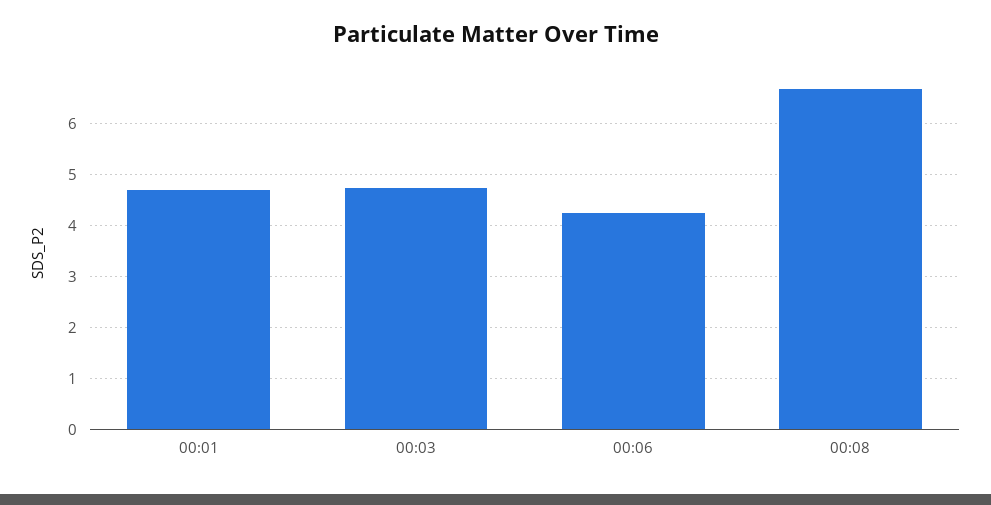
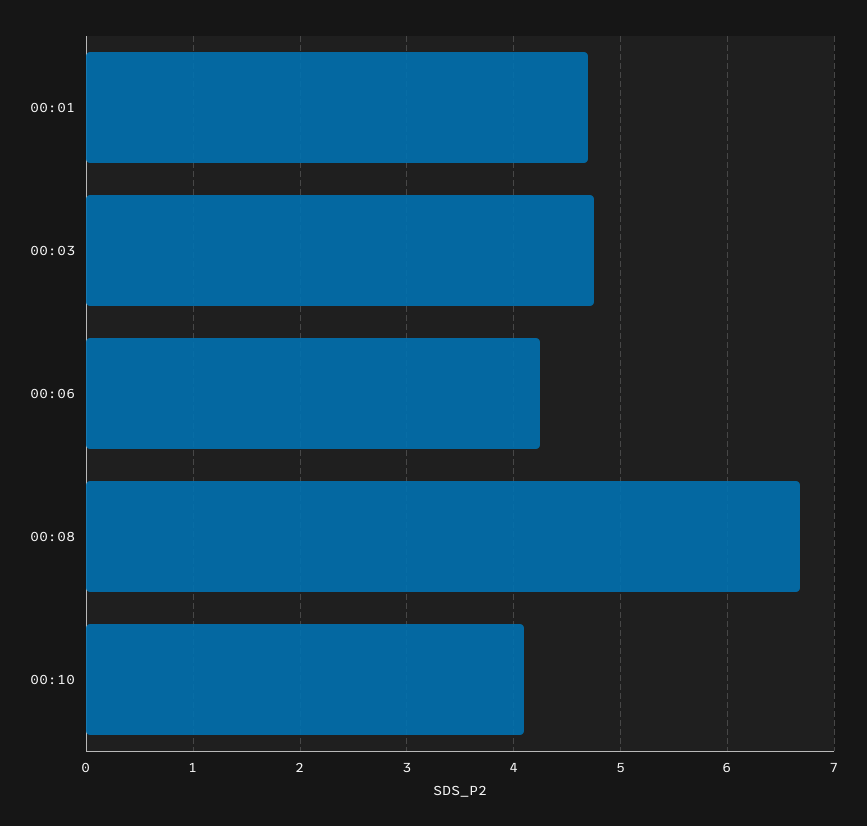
00:10: none -> 4.1

